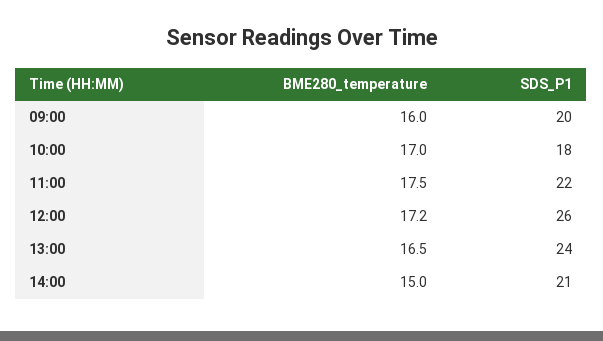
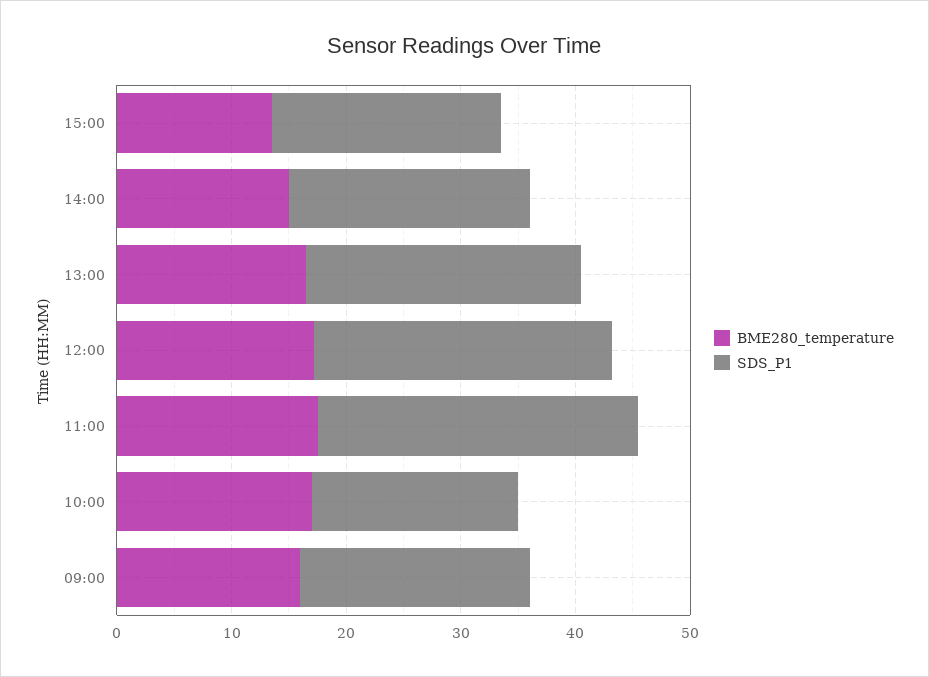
SDS_P1, 11:00: 22 -> 28
BME280_temperature, 15:00: none -> 14
SDS_P1, 15:00: none -> 20

